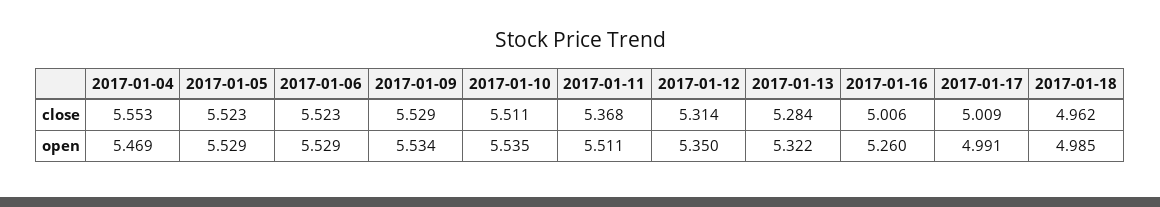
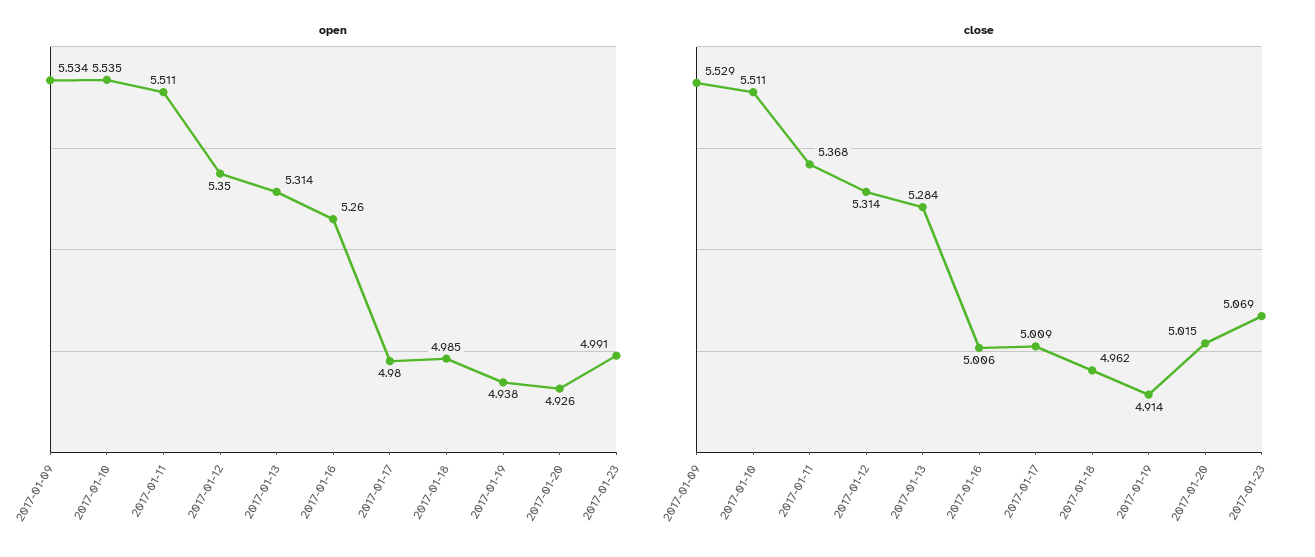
close, 2017-01-04: 5.553 -> none
close, 2017-01-05: 5.523 -> none
close, 2017-01-06: 5.523 -> none
open, 2017-01-04: 5.469 -> none
open, 2017-01-05: 5.529 -> none
open, 2017-01-06: 5.529 -> none
open, 2017-01-13: 5.322 -> 5.314
open, 2017-01-17: 4.991 -> 4.98
open, 2017-01-19: none -> 4.938
open, 2017-01-20: none -> 4.926
open, 2017-01-23: none -> 4.991
close, 2017-01-19: none -> 4.914
close, 2017-01-20: none -> 5.015
close, 2017-01-23: none -> 5.069

